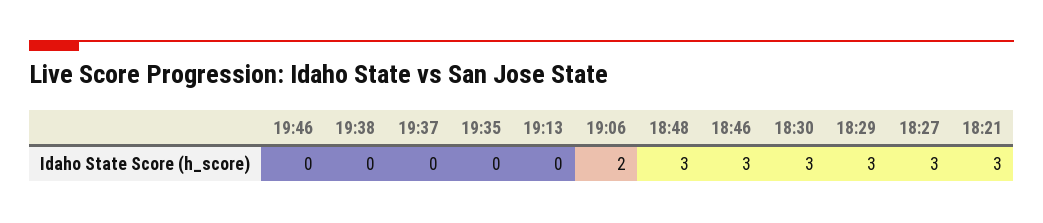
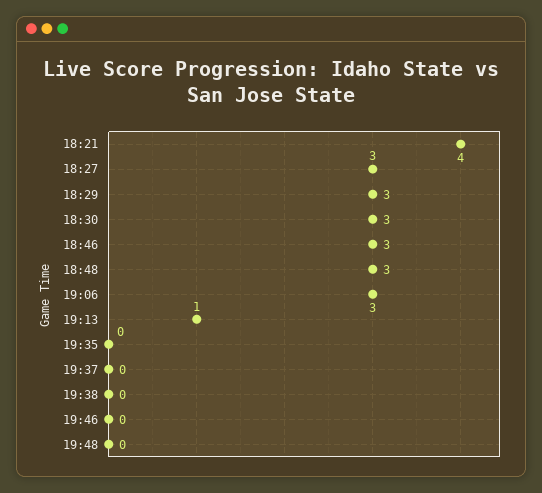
19:13: 0 -> 1
19:06: 2 -> 3
18:21: 3 -> 4
19:48: none -> 0

